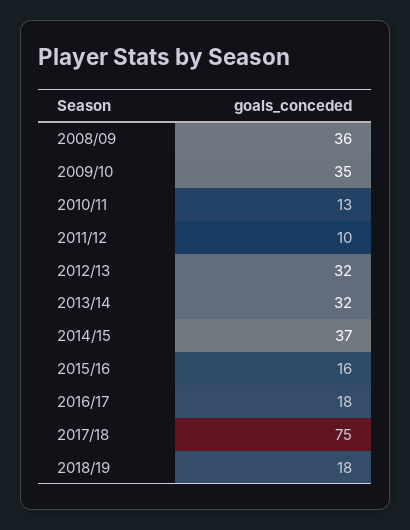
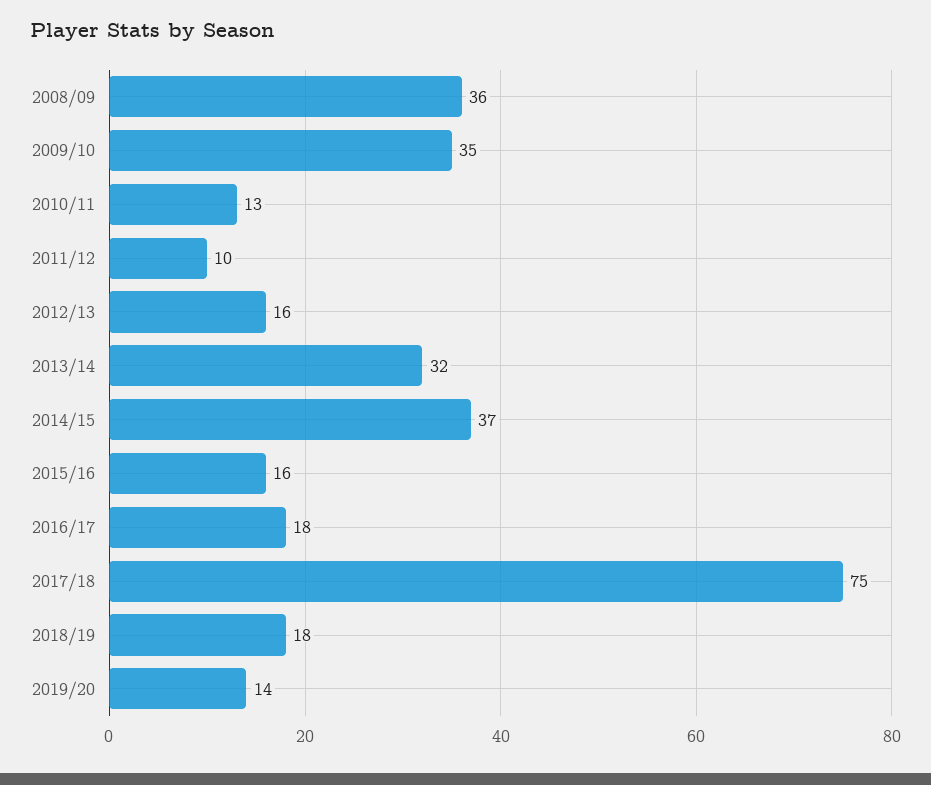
2012/13: 32 -> 16
2019/20: none -> 14

